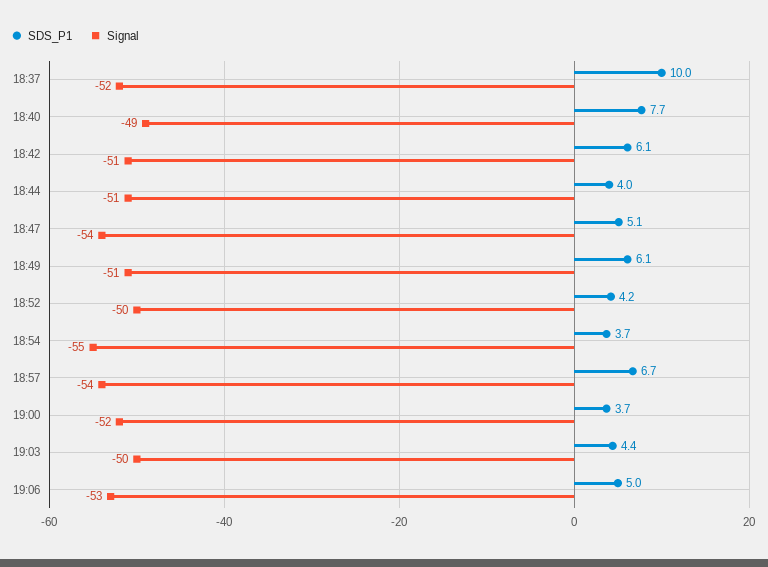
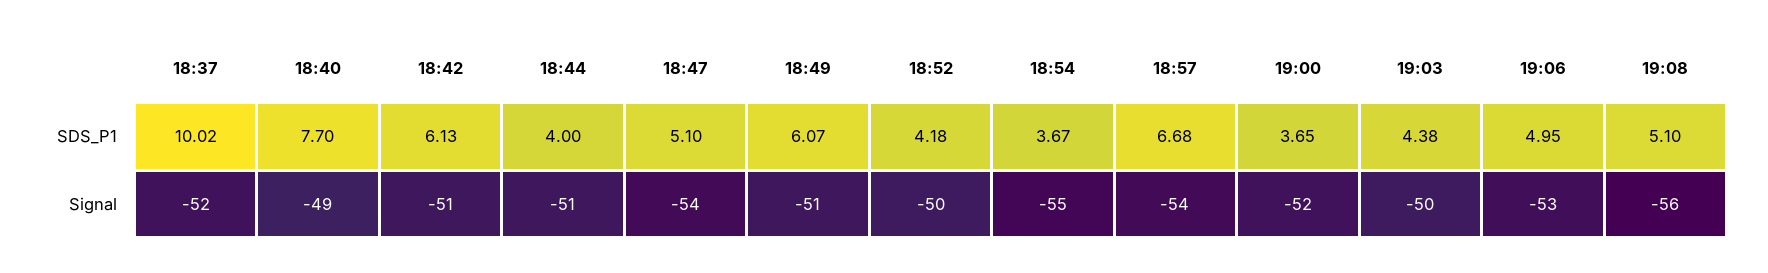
SDS_P1, 19:08: none -> 5.1
Signal, 19:08: none -> -56

